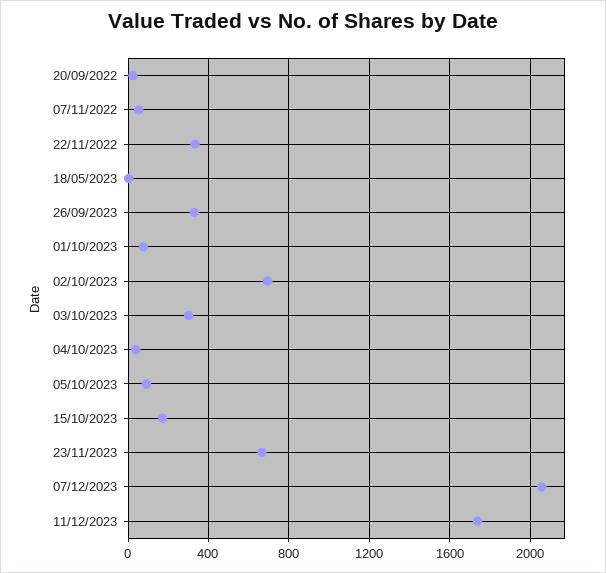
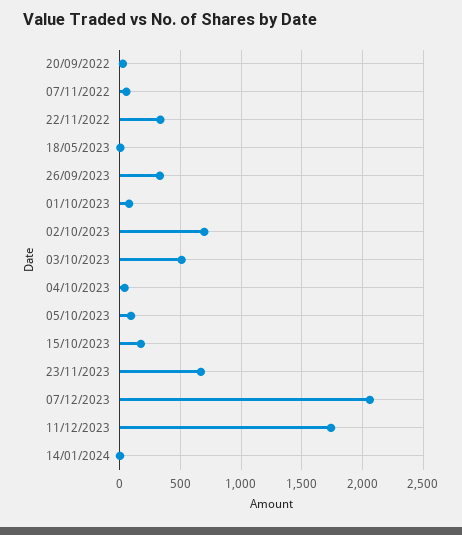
03/10/2023: 300 -> 500
14/01/2024: none -> 0

